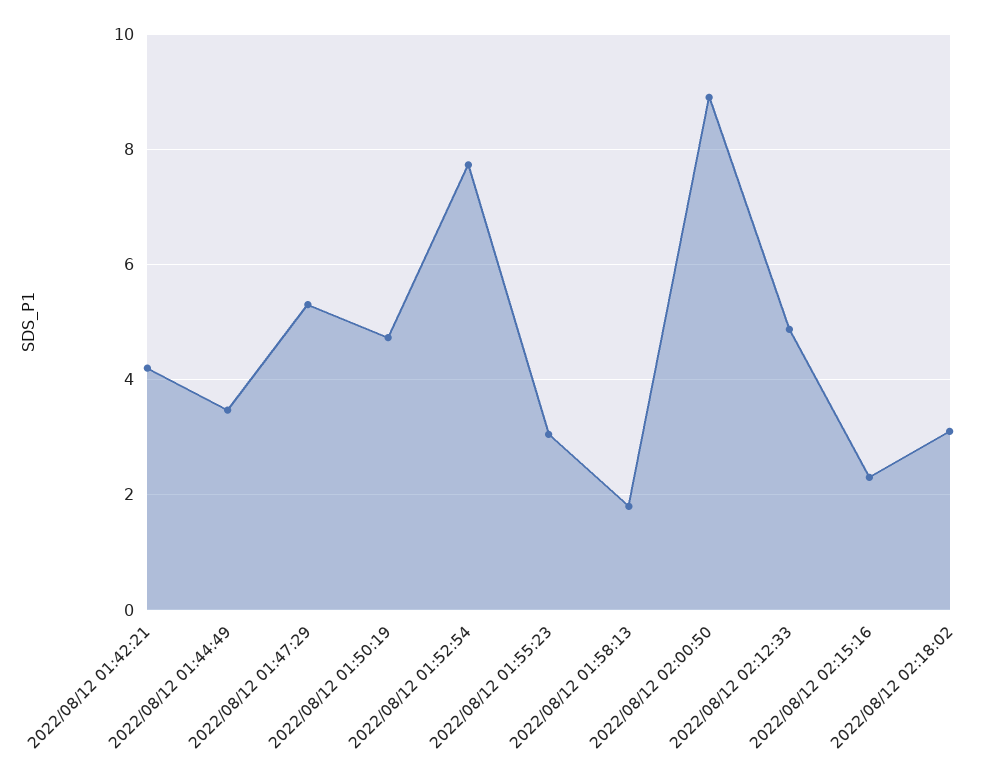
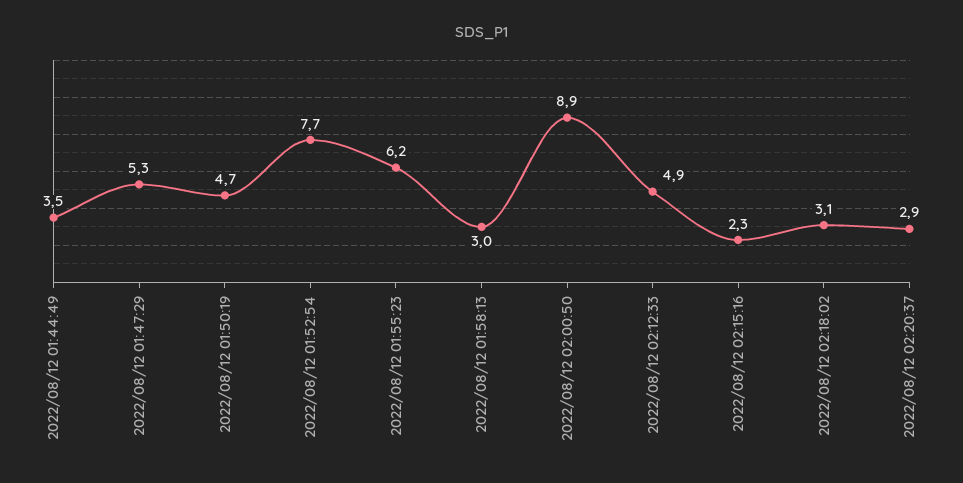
2022/08/12 01:42:21: 4.2 -> none
2022/08/12 01:55:23: 3 -> 6.2
2022/08/12 01:58:13: 1.8 -> 3
2022/08/12 02:20:37: none -> 2.9

